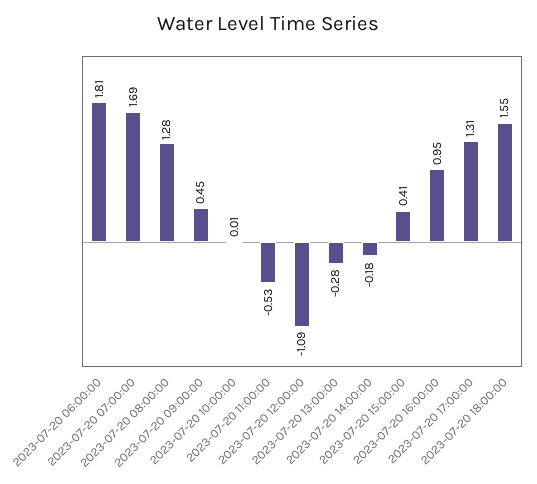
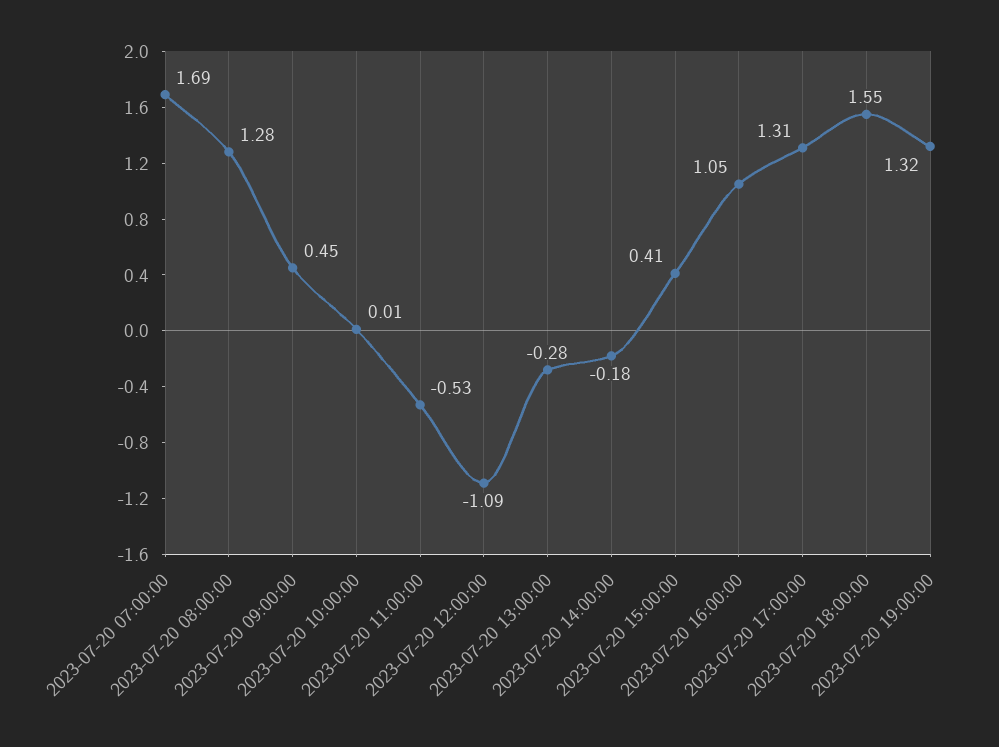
2023-07-20 06:00:00: 1.81 -> none
2023-07-20 16:00:00: 0.95 -> 1.05
2023-07-20 19:00:00: none -> 1.32

